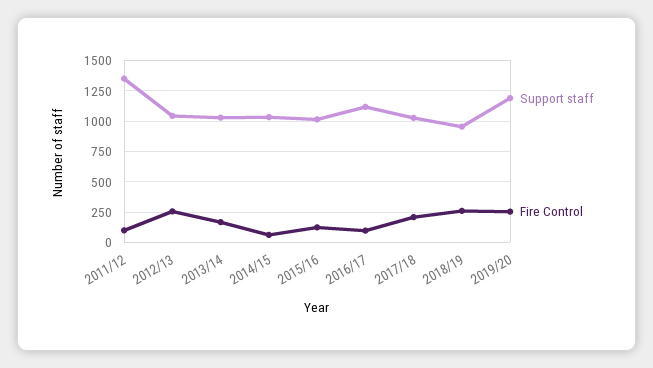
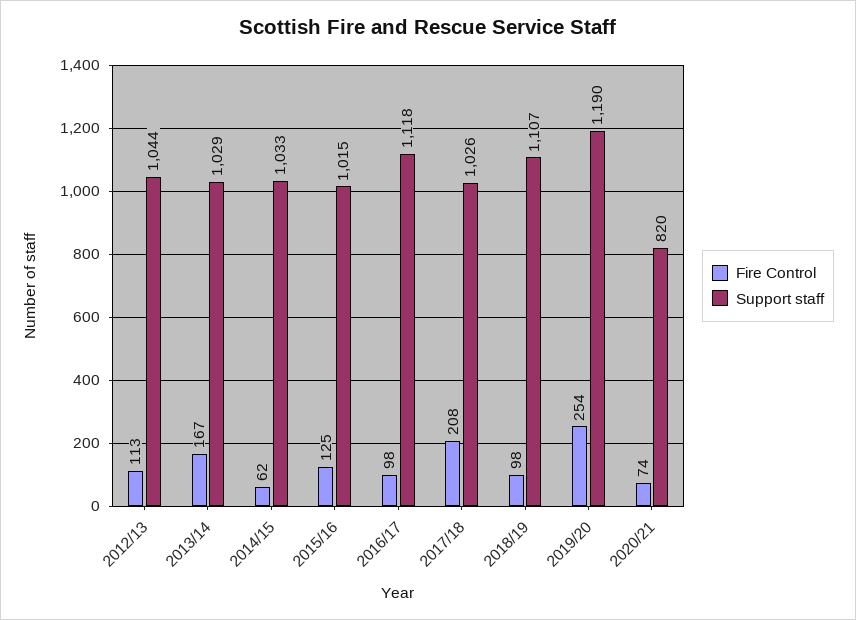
Support staff, 2011/12: 1350 -> none
Fire Control, 2011/12: 100 -> none
Fire Control, 2012/13: 250 -> 113
Support staff, 2018/19: 950 -> 1107
Fire Control, 2018/19: 250 -> 98
Fire Control, 2020/21: none -> 74
Support staff, 2020/21: none -> 820

